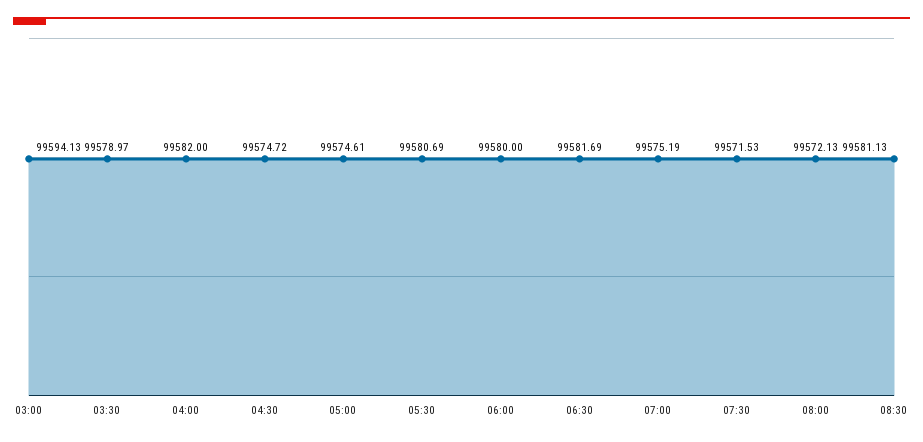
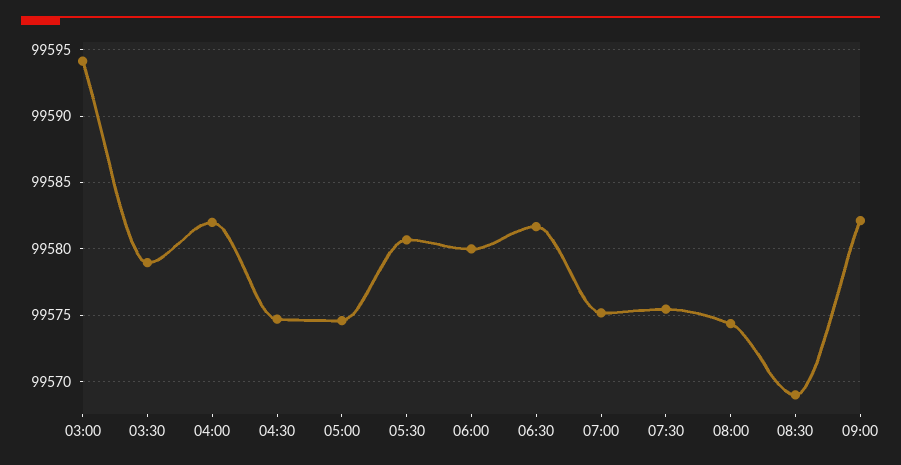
07:30: 99571.53 -> 99575.5
08:00: 99572.13 -> 99574.5
08:30: 99581.13 -> 99569
09:00: none -> 99582

